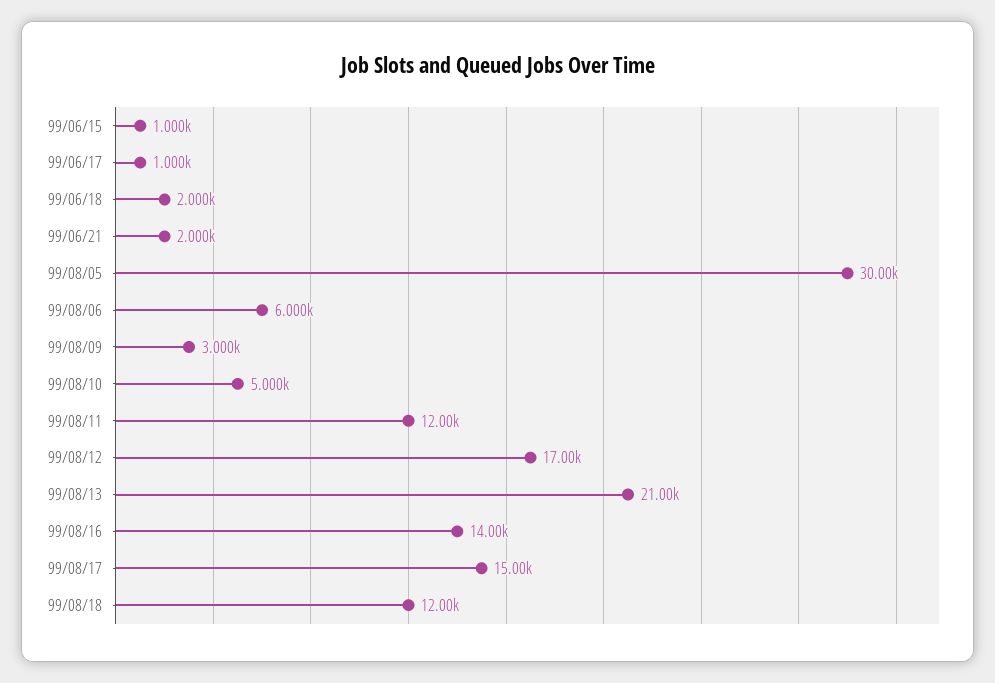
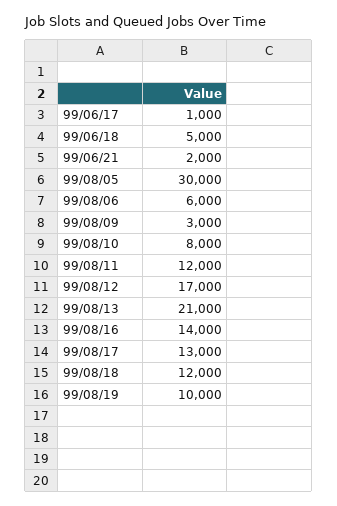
99/06/15: 1000 -> none
99/06/18: 2000 -> 5000
99/08/10: 5000 -> 8000
99/08/17: 15000 -> 13000
99/08/19: none -> 10000

